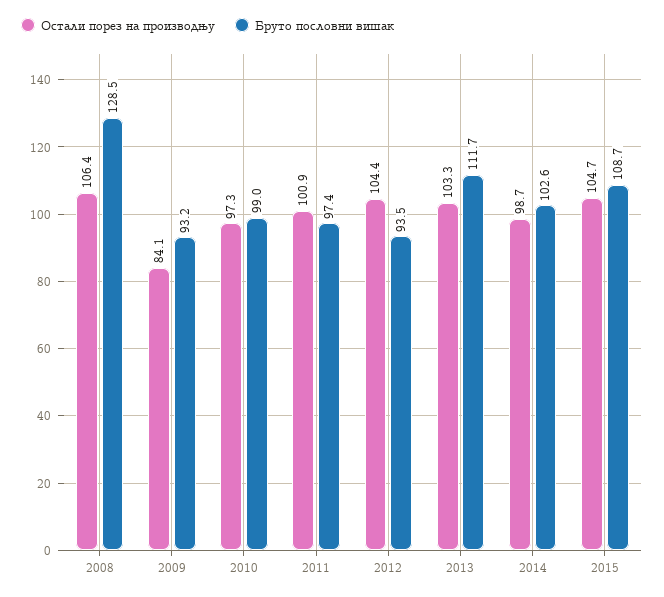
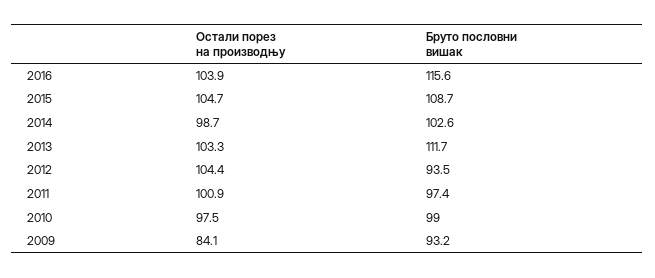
Остали порез на производњу, 2008: 106.4 -> none
Бруто пословни вишак, 2008: 128.5 -> none
Остали порез на производњу, 2010: 97.3 -> 97.5
Остали порез на производњу, 2016: none -> 103.9
Бруто пословни вишак, 2016: none -> 115.6

